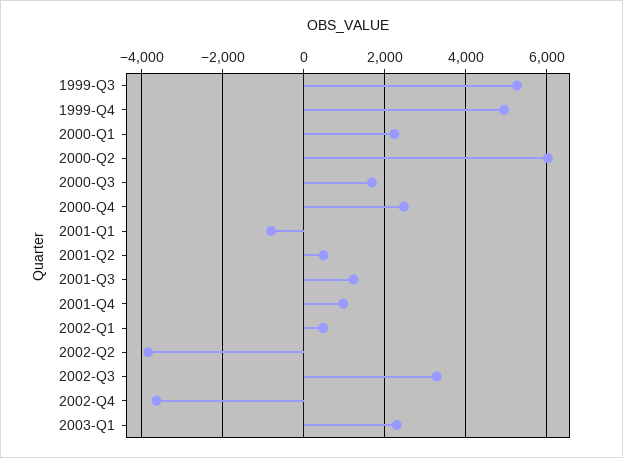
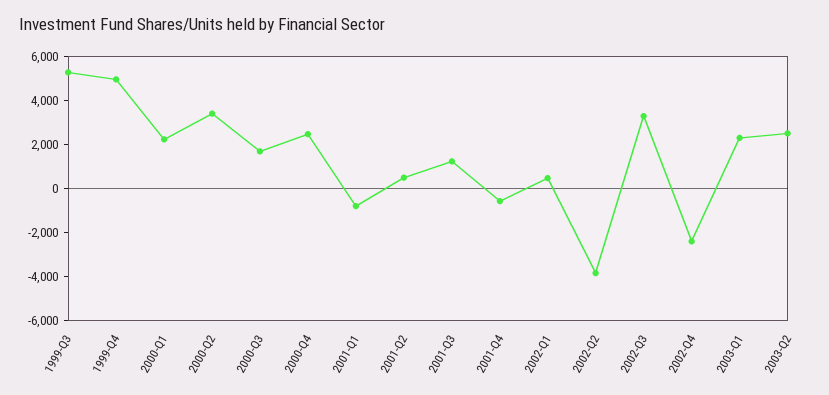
2000-Q2: 6000 -> 3500
2001-Q4: 1000 -> -500
2002-Q4: -3600 -> -2500
2003-Q2: none -> 2500

